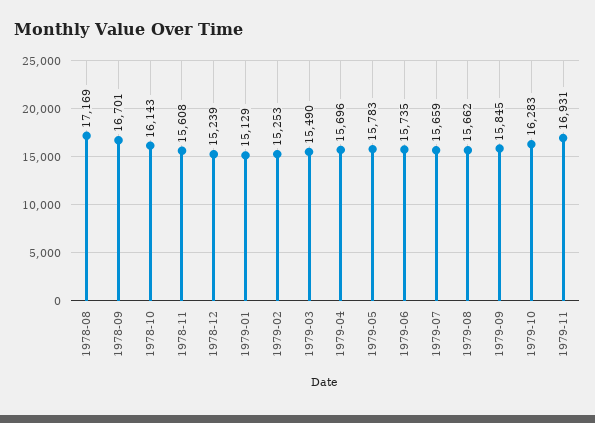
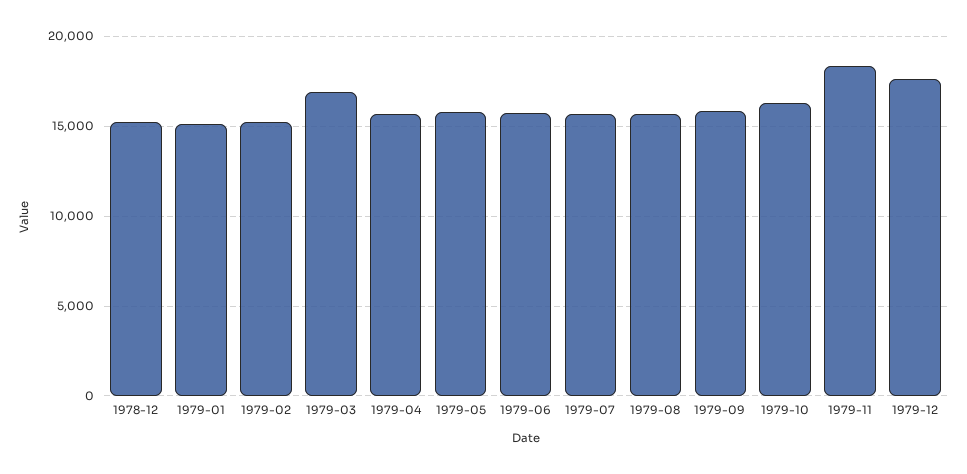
1978-08: 17169 -> none
1978-09: 16701 -> none
1978-10: 16143 -> none
1978-11: 15608 -> none
1979-03: 15490 -> 17000
1979-11: 16931 -> 18500
1979-12: none -> 17500

